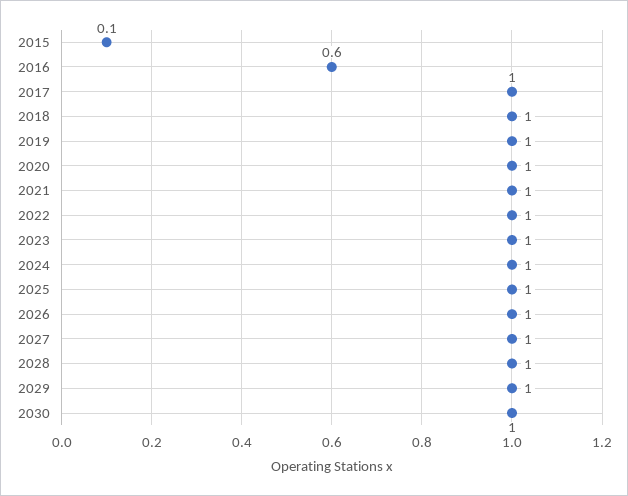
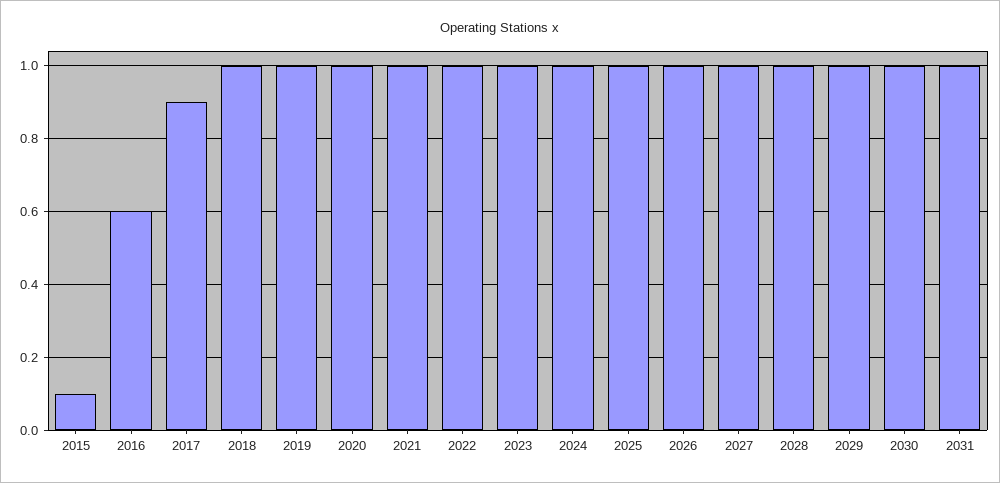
2017: 1 -> 0.9
2031: none -> 1

